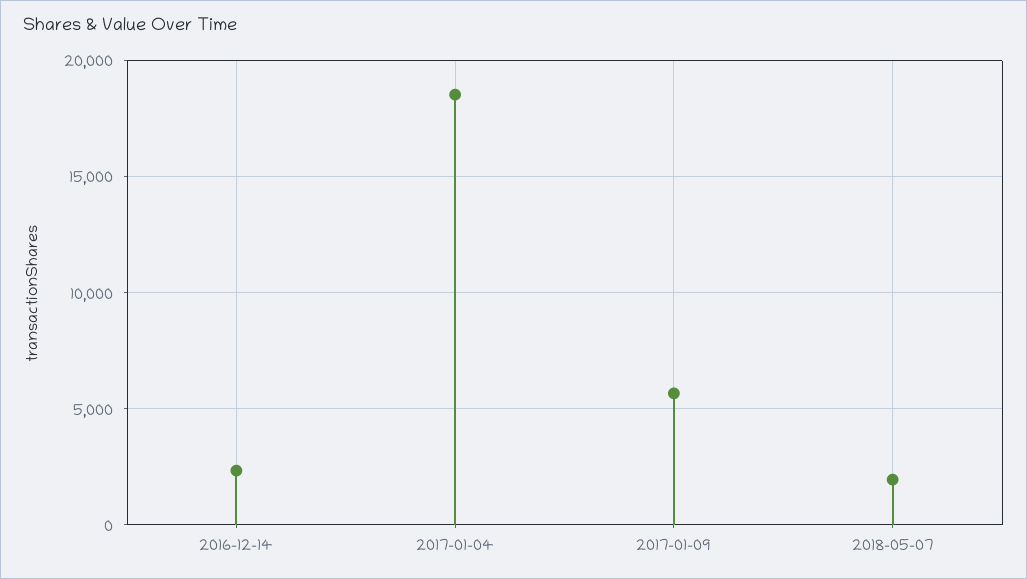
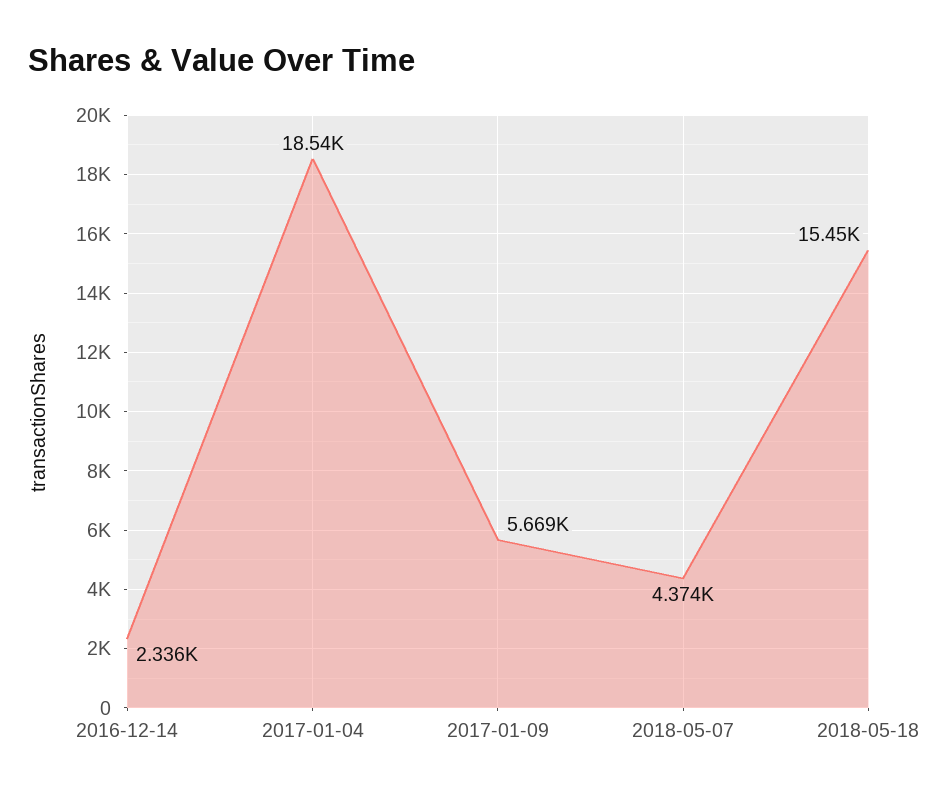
2018-05-07: 2000 -> 4374
2018-05-18: none -> 15450

